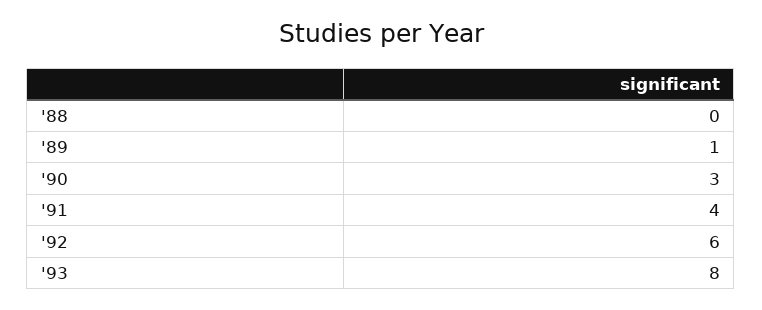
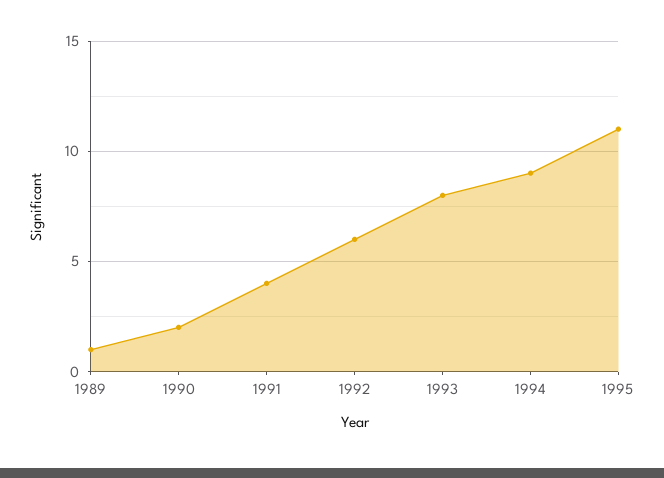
'88: 0 -> none
'90: 3 -> 2
1994: none -> 9
1995: none -> 11

